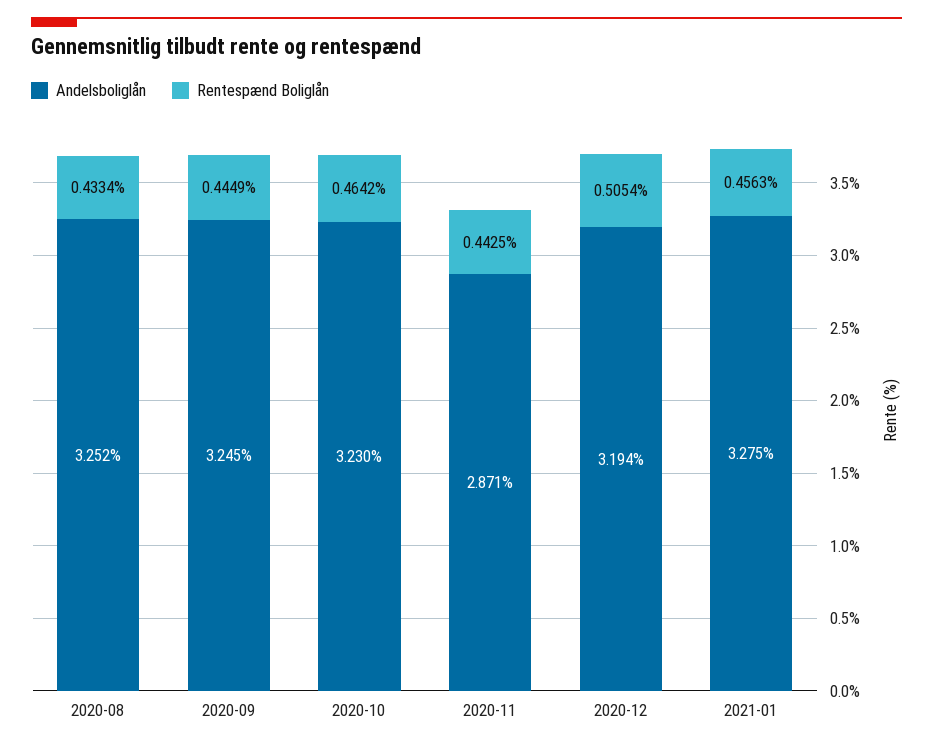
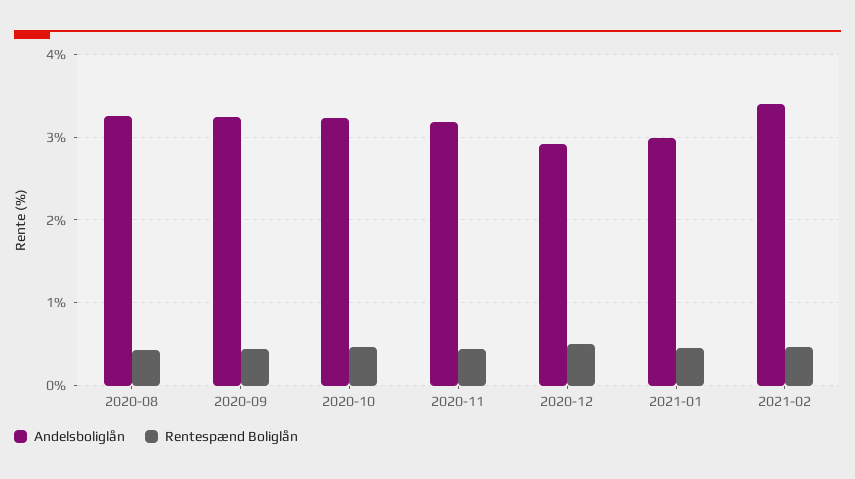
Andelsboliglån, 2020-11: 2.871 -> 3.2
Andelsboliglån, 2020-12: 3.194 -> 2.9
Andelsboliglån, 2021-01: 3.275 -> 3
Andelsboliglån, 2021-02: none -> 3.4
Rentespænd Boliglån, 2021-02: none -> 0.5

